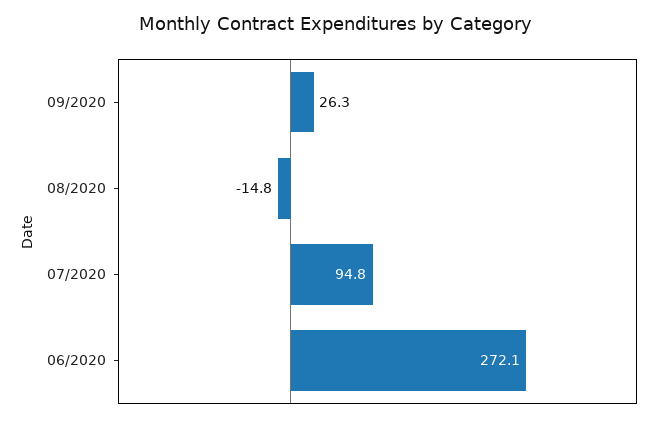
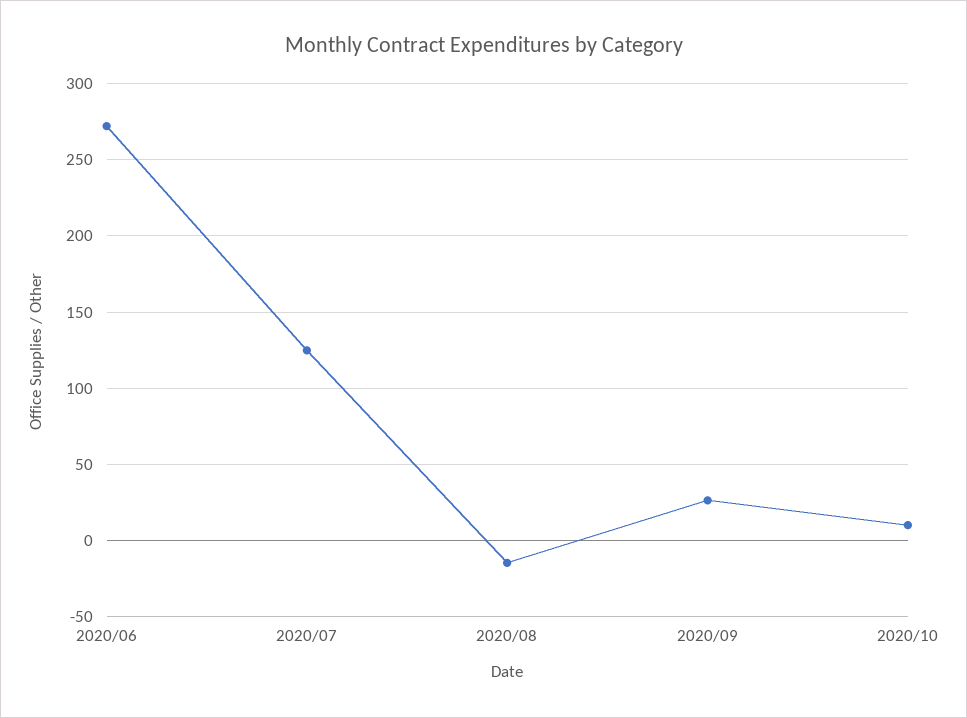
07/2020: 94.8 -> 125
2020/10: none -> 10

